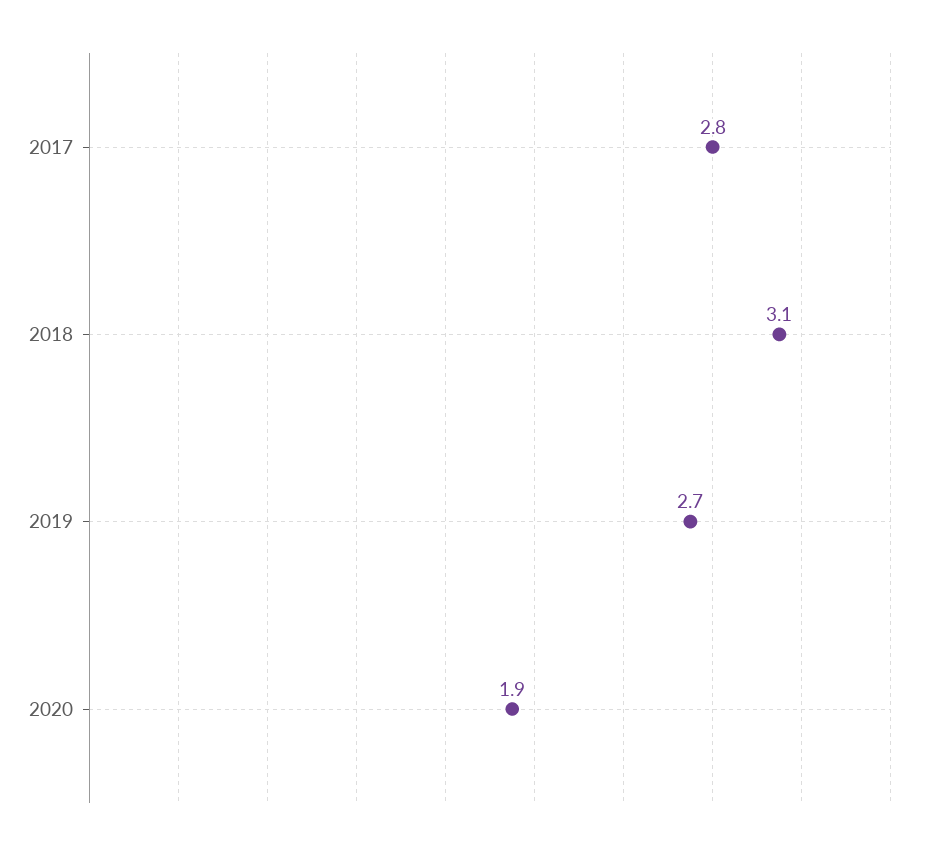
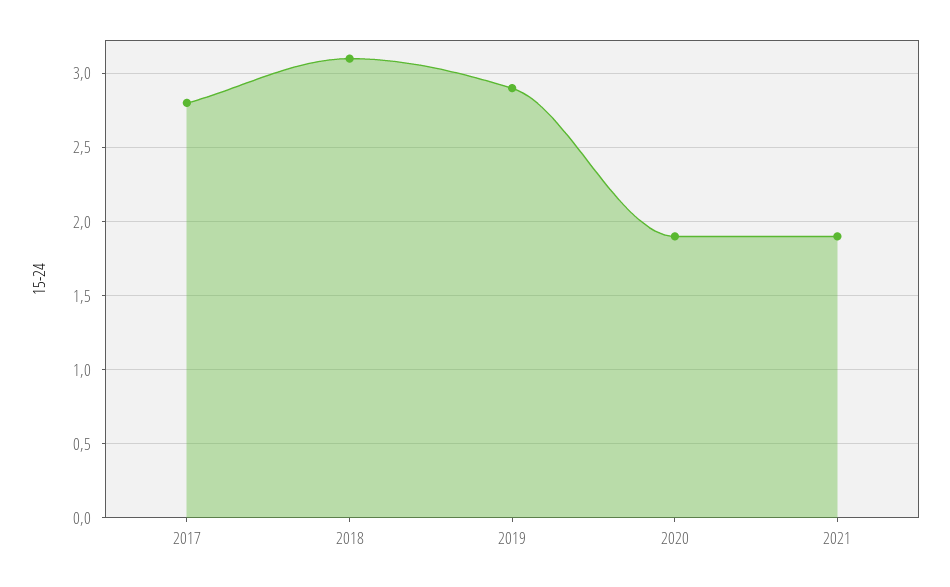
2019: 2.7 -> 2.9
2021: none -> 1.9

